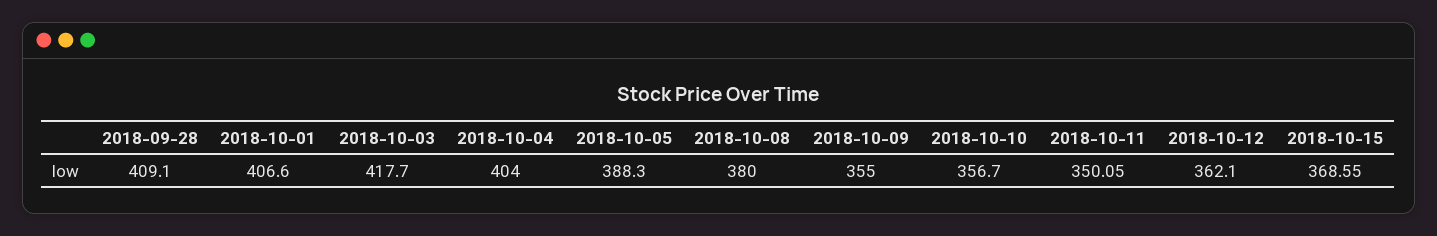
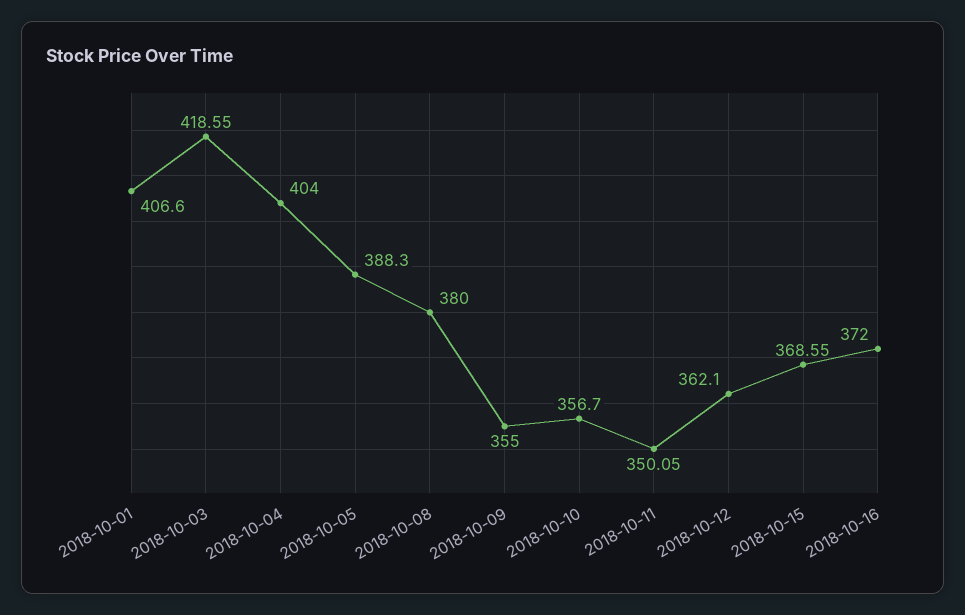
2018-09-28: 409.1 -> none
2018-10-03: 417.7 -> 418.55
2018-10-16: none -> 372

